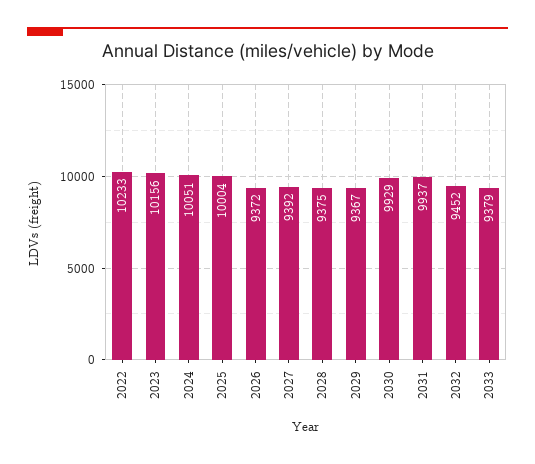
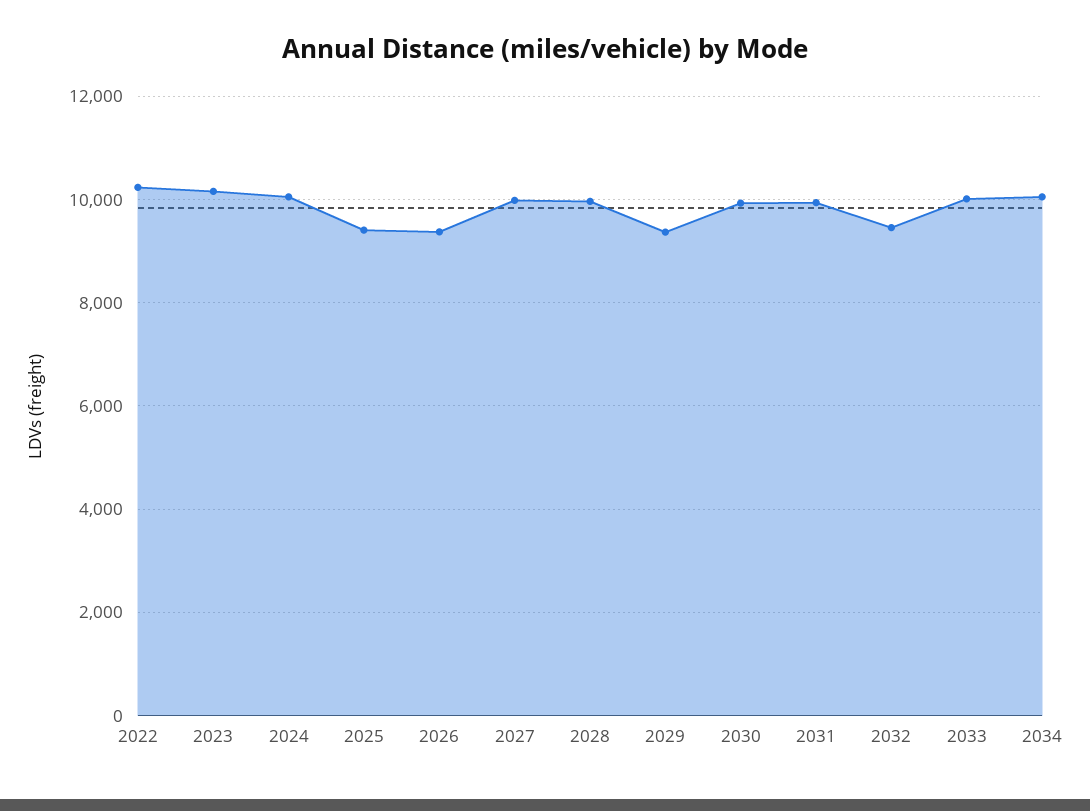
2025: 10004 -> 9400
2027: 9392 -> 10000
2028: 9375 -> 10000
2033: 9379 -> 10000
2034: none -> 10000

